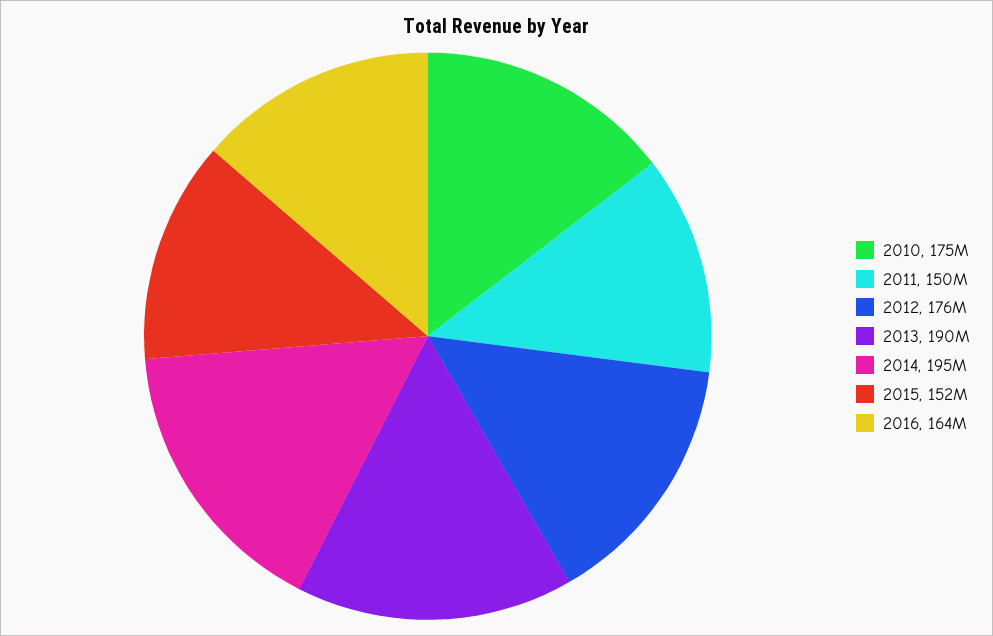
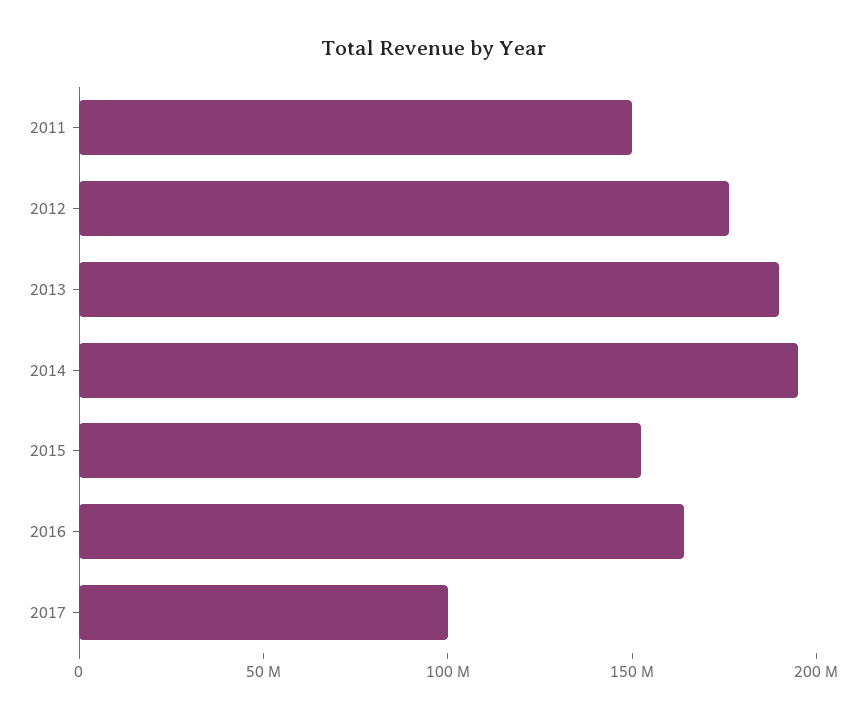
2010: 175000000 -> none
2017: none -> 100000000

